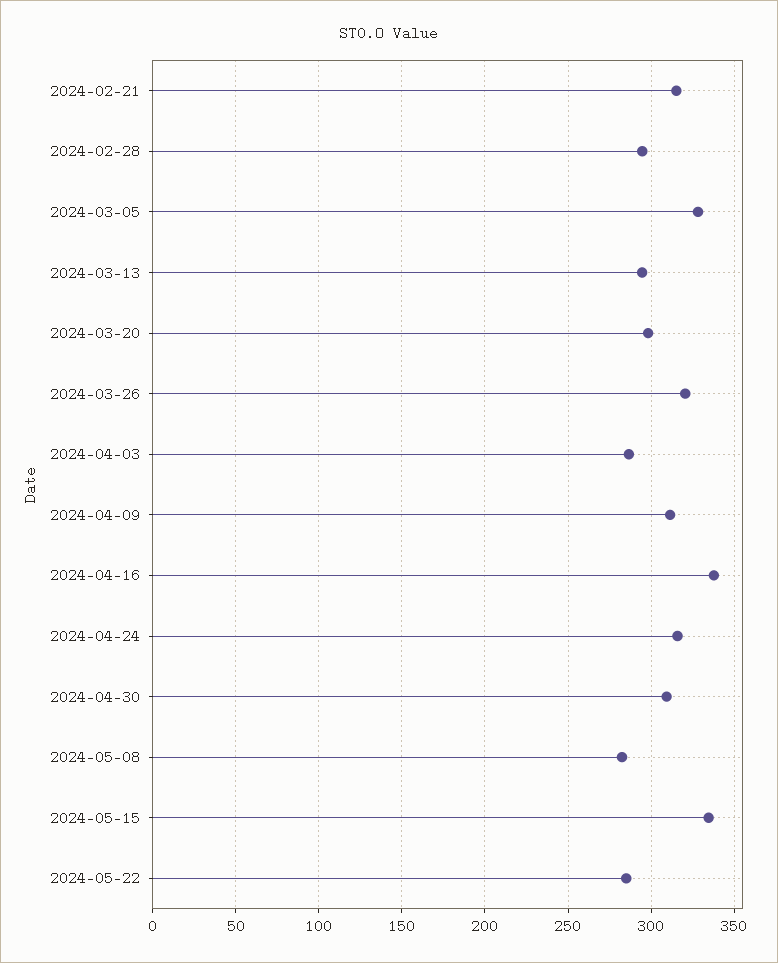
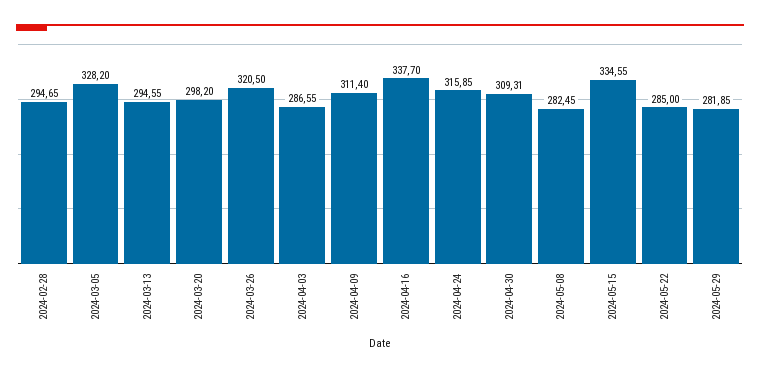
2024-02-21: 315 -> none
2024-05-29: none -> 281.85

